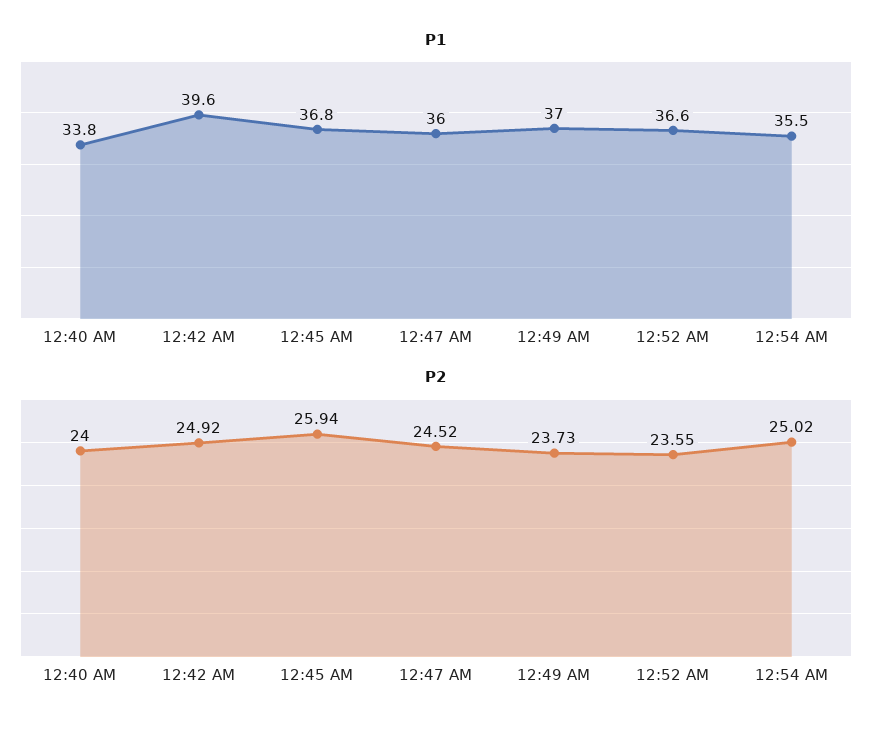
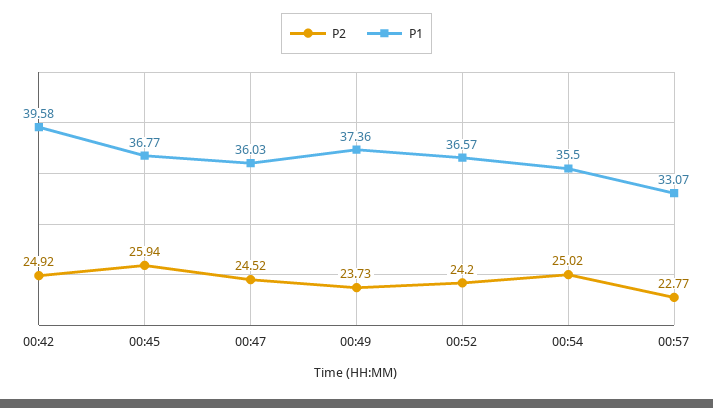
P1, 12:40 AM: 33.8 -> none
P1, 12:49 AM: 37 -> 37.36
P2, 12:40 AM: 24 -> none
P2, 12:52 AM: 23.55 -> 24.2
P2, 00:57: none -> 22.77
P1, 00:57: none -> 33.07

